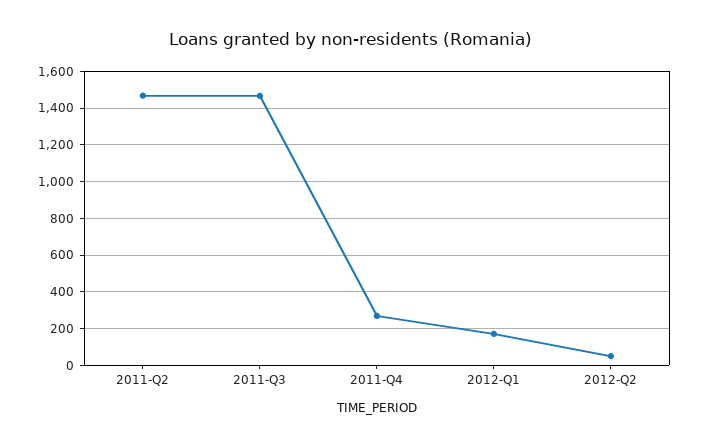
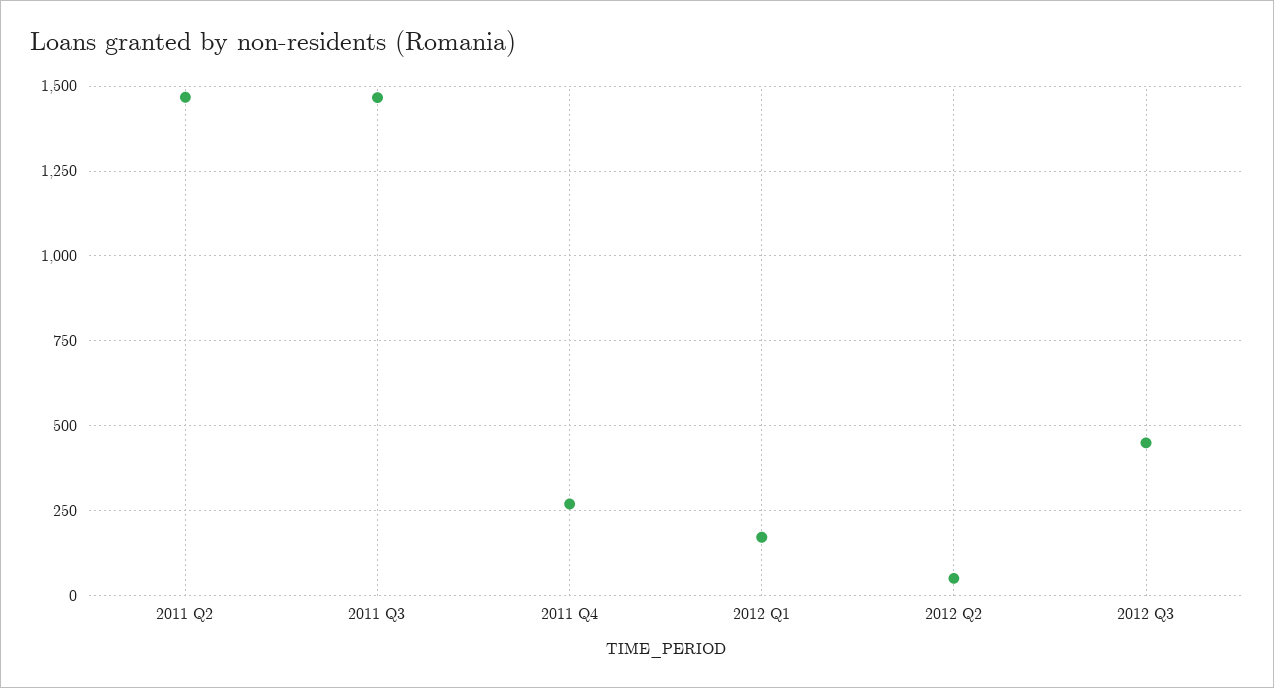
2012 Q3: none -> 450

